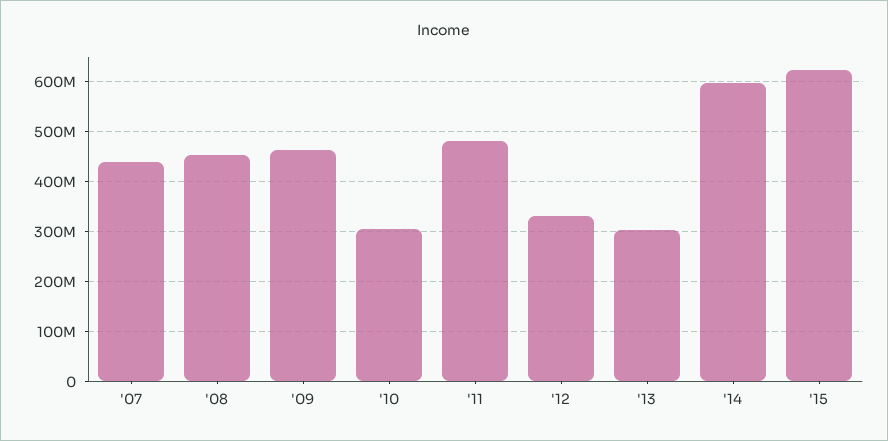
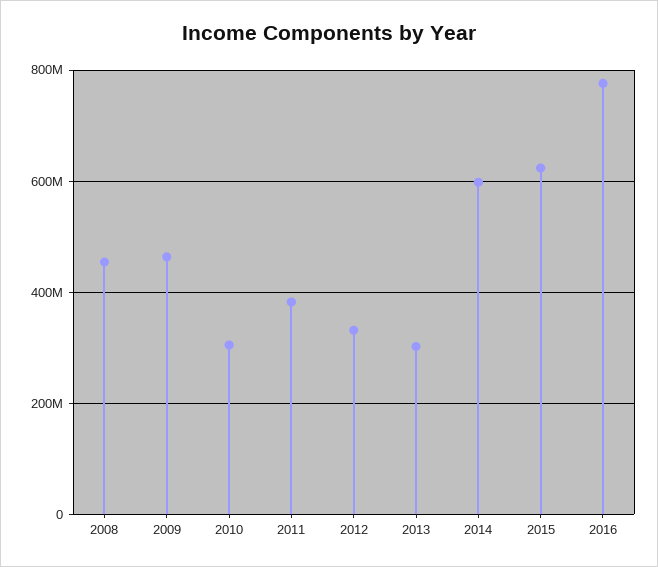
'07: 440000000 -> none
'11: 480000000 -> 380000000
2016: none -> 780000000

